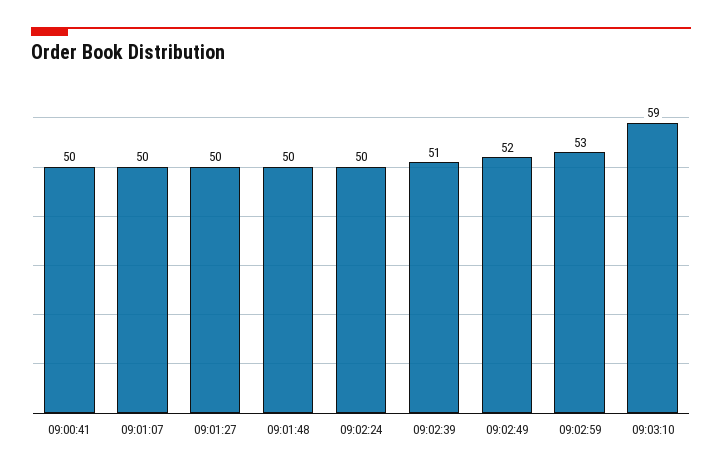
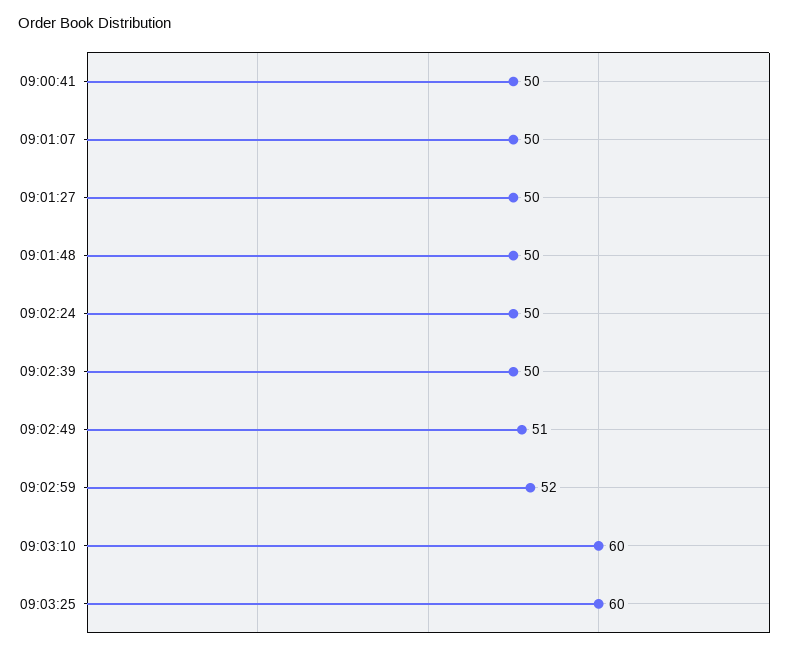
09:02:39: 51 -> 50
09:02:49: 52 -> 51
09:02:59: 53 -> 52
09:03:10: 59 -> 60
09:03:25: none -> 60

